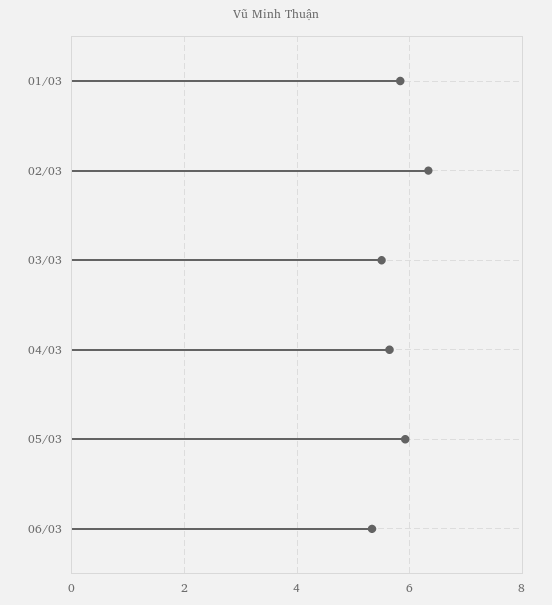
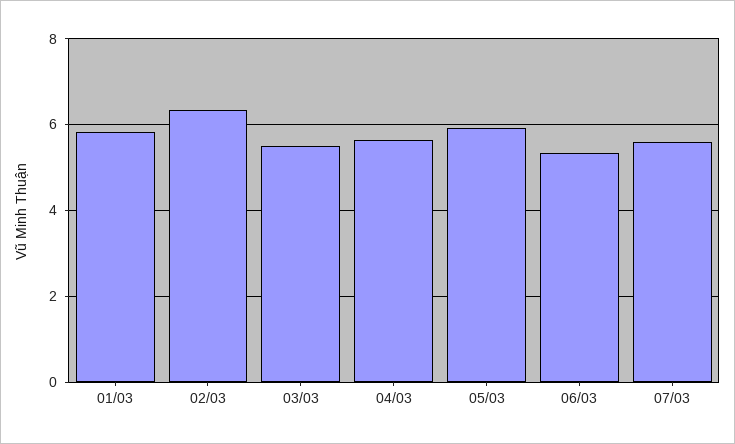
07/03: none -> 5.6

